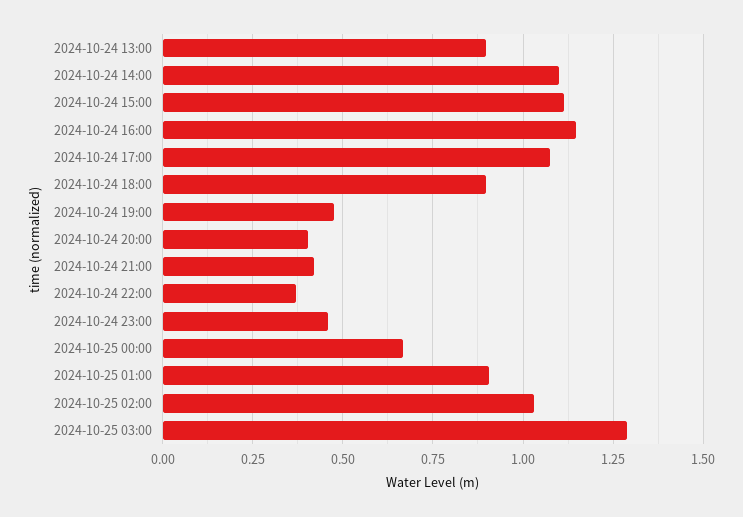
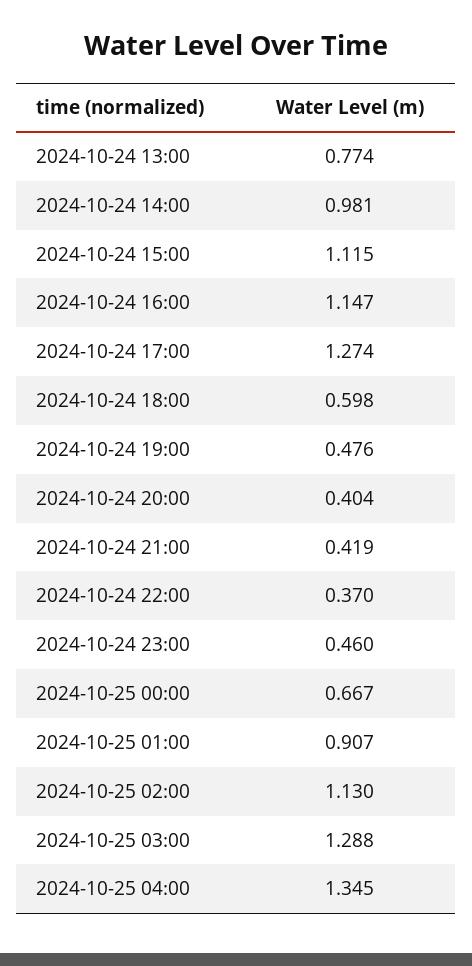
2024-10-24 13:00: 0.9 -> 0.774
2024-10-24 14:00: 1.1 -> 0.981
2024-10-24 17:00: 1.075 -> 1.274
2024-10-24 18:00: 0.9 -> 0.598
2024-10-25 02:00: 1.025 -> 1.13
2024-10-25 04:00: none -> 1.345

